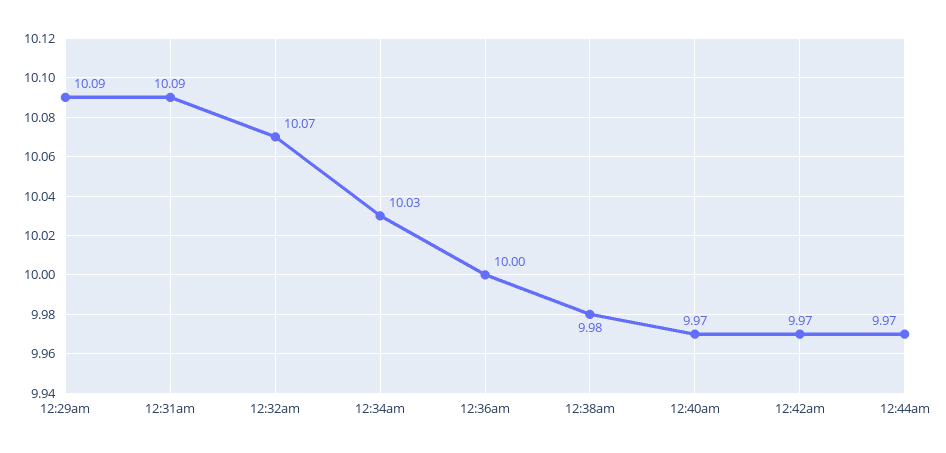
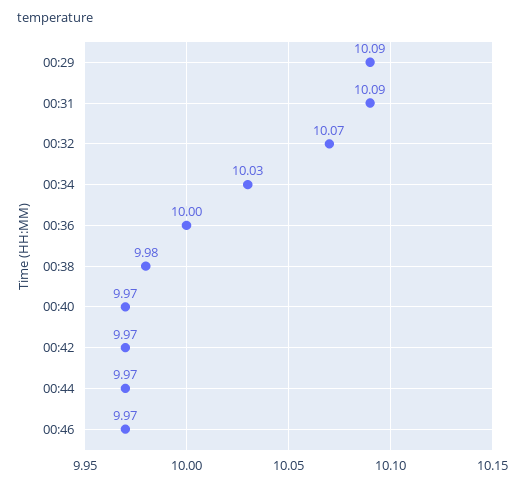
00:46: none -> 9.97

